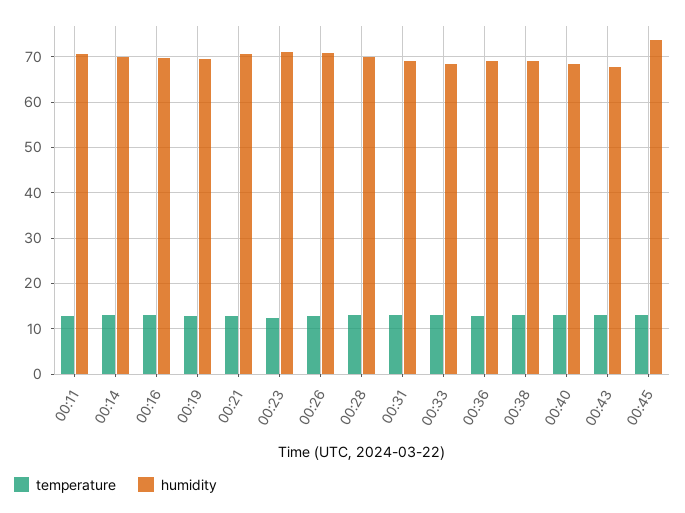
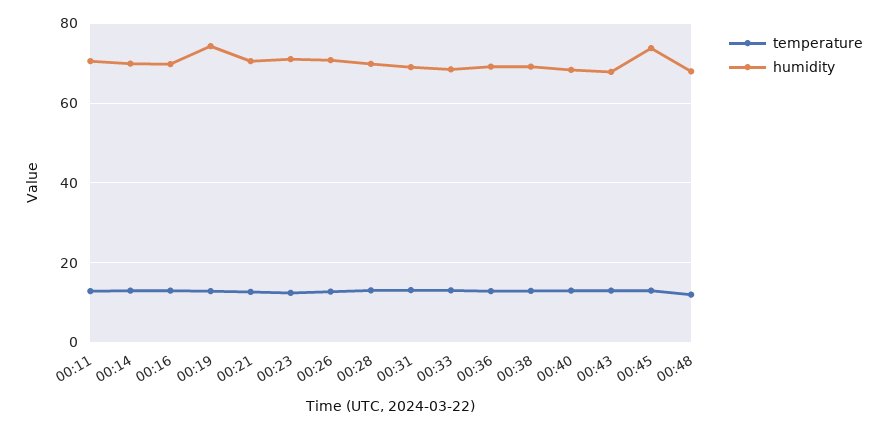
humidity, 00:19: 70 -> 74
temperature, 00:48: none -> 12
humidity, 00:48: none -> 68

